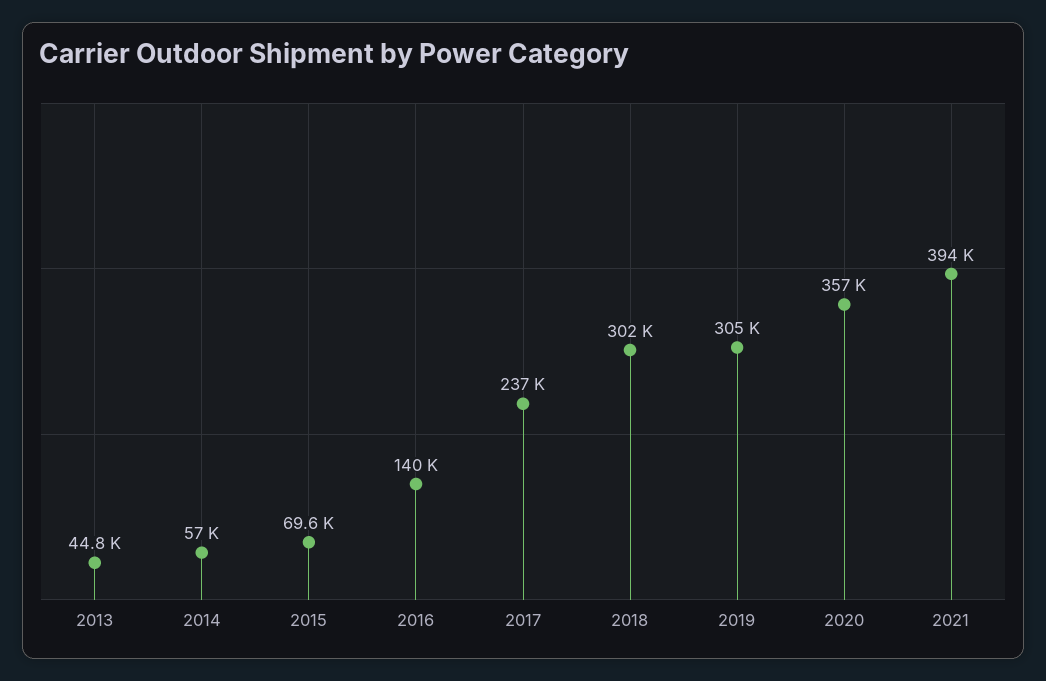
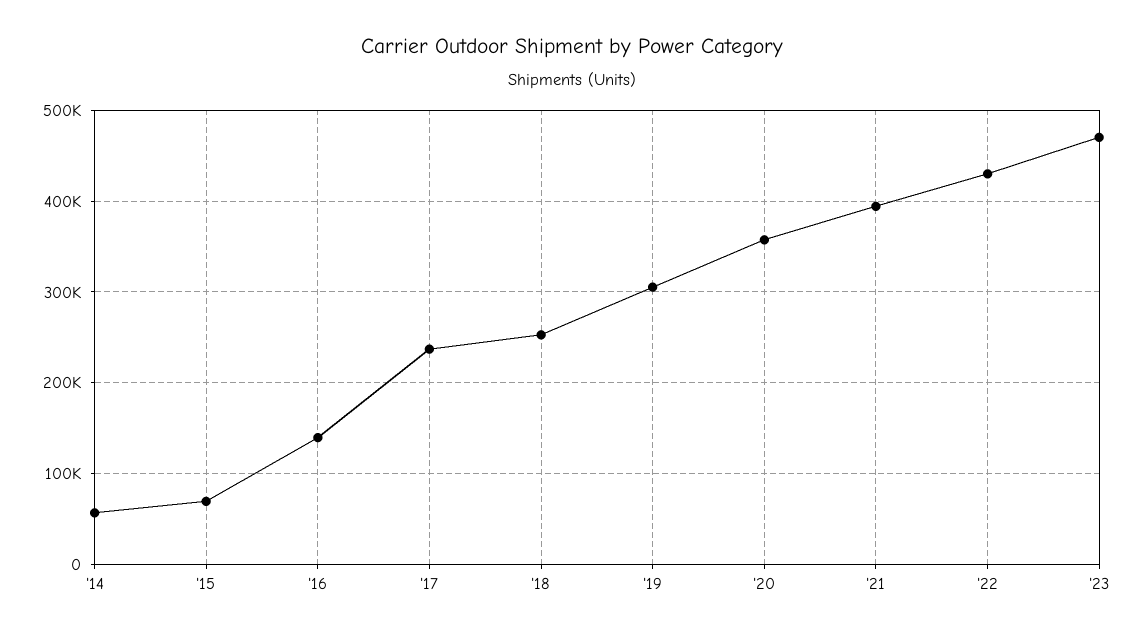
2013: 44800 -> none
2018: 302000 -> 250000
'22: none -> 430000
'23: none -> 470000

